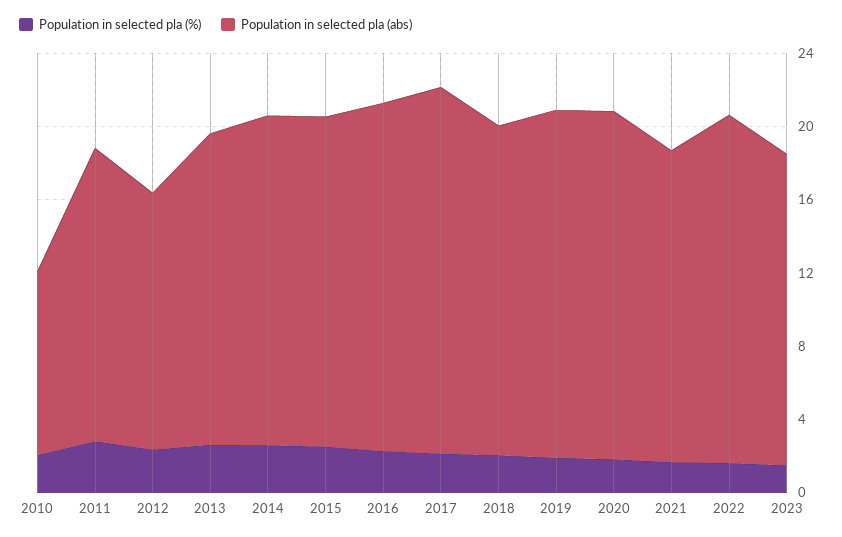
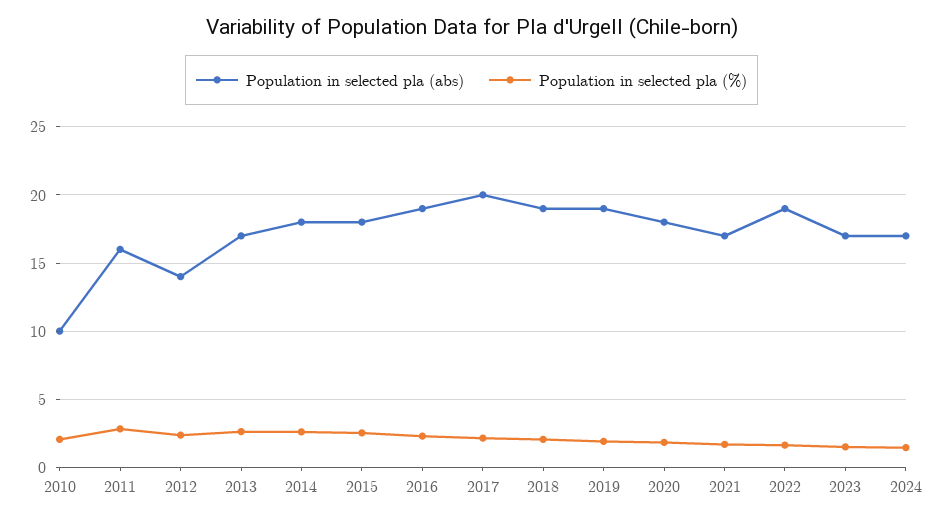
Population in selected pla (abs), 2018: 18 -> 19
Population in selected pla (abs), 2020: 19 -> 18
Population in selected pla (abs), 2024: none -> 17
Population in selected pla (%), 2024: none -> 1.5

